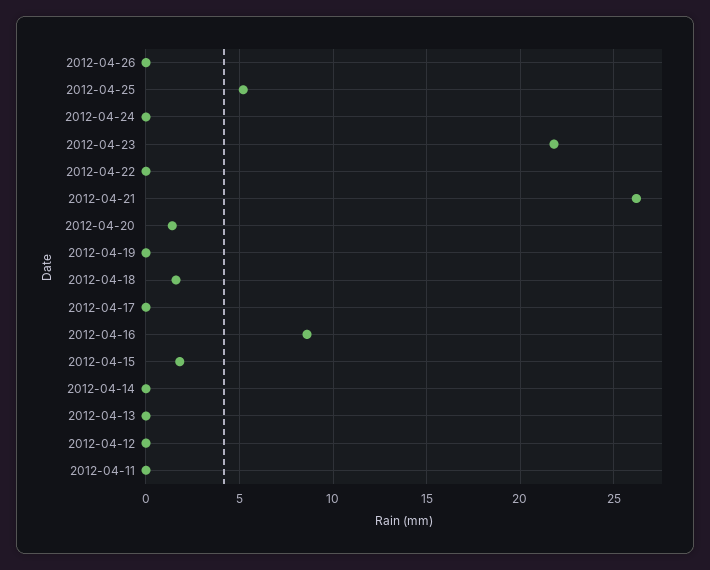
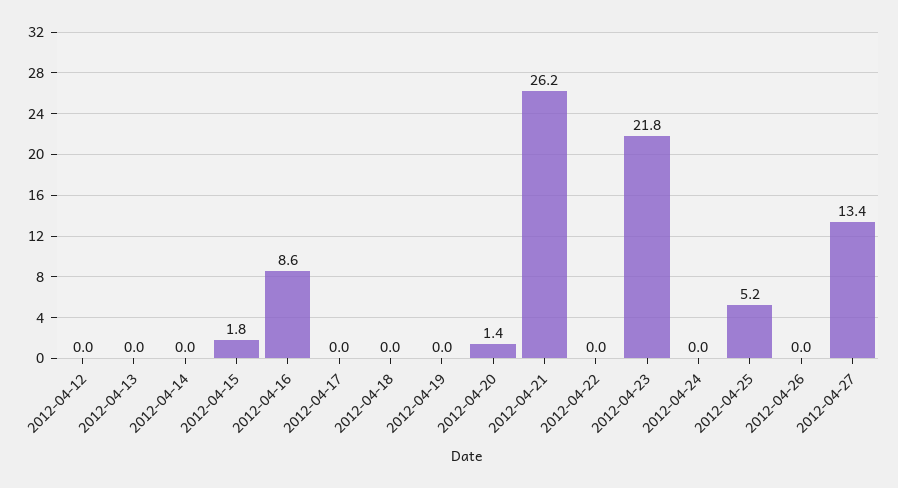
2012-04-18: 1.5 -> 0
2012-04-11: 0 -> none
2012-04-27: none -> 13.4

